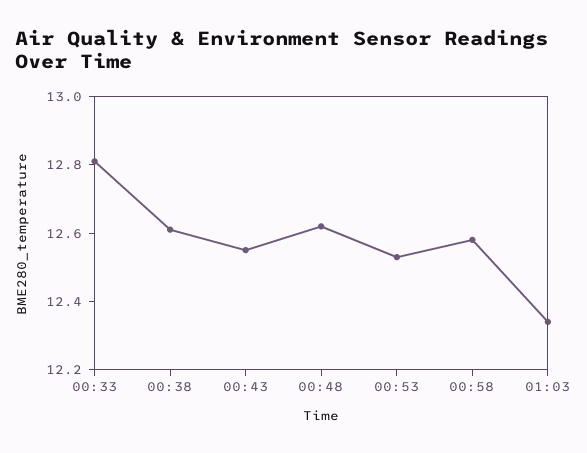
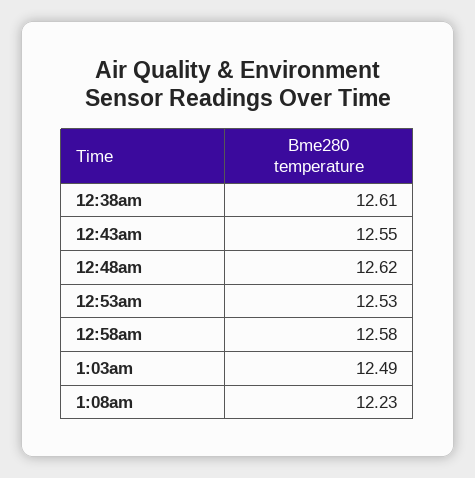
00:33: 12.8 -> none
01:03: 12.35 -> 12.49
1:08am: none -> 12.23

